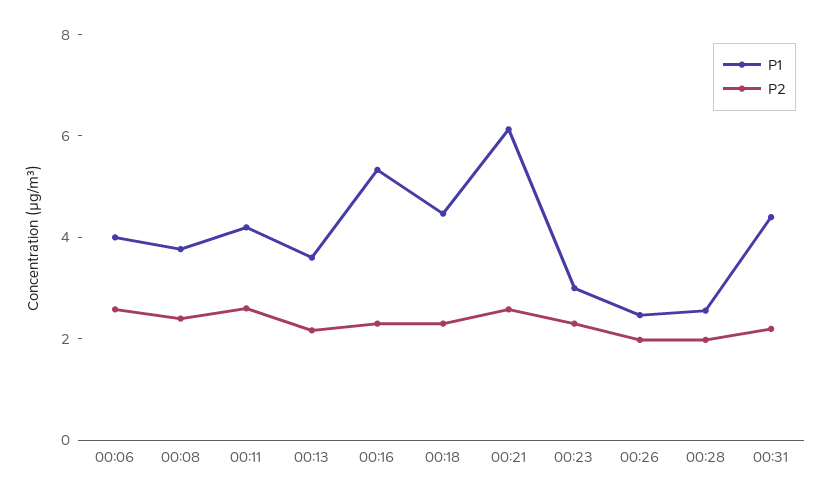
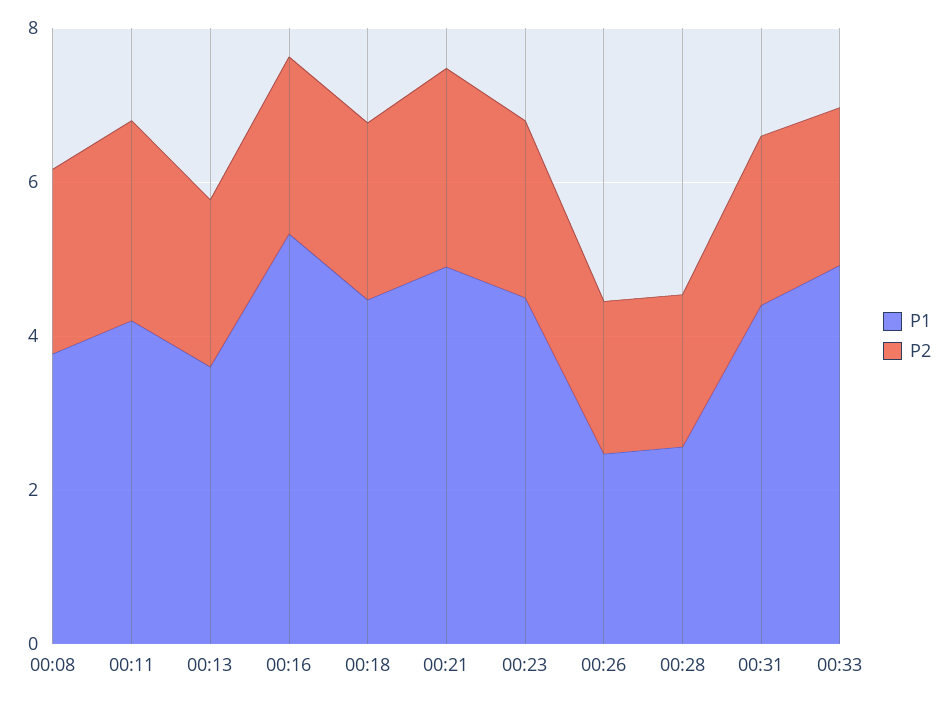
P1, 00:06: 4 -> none
P2, 00:06: 2.5 -> none
P1, 00:21: 6 -> 5
P1, 00:23: 3 -> 4.5
P1, 00:33: none -> 5
P2, 00:33: none -> 2

